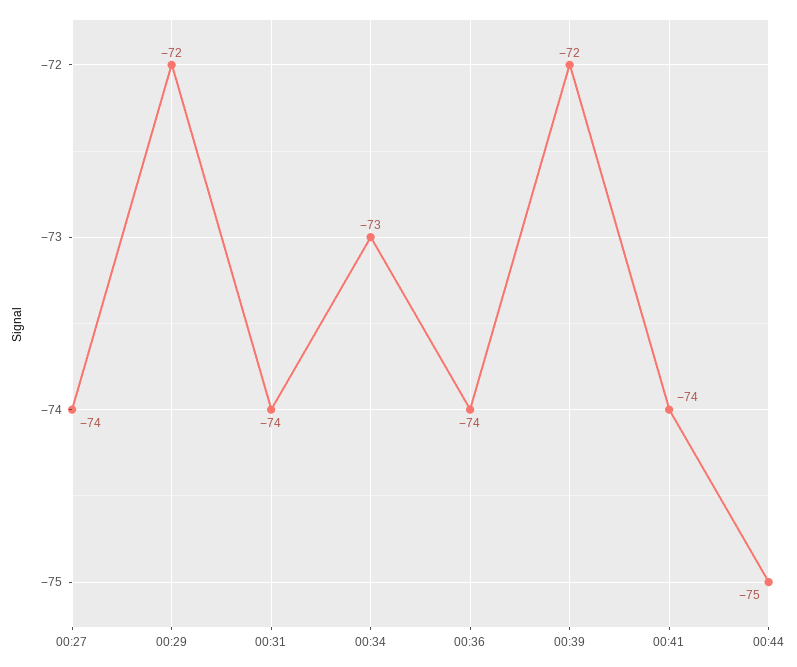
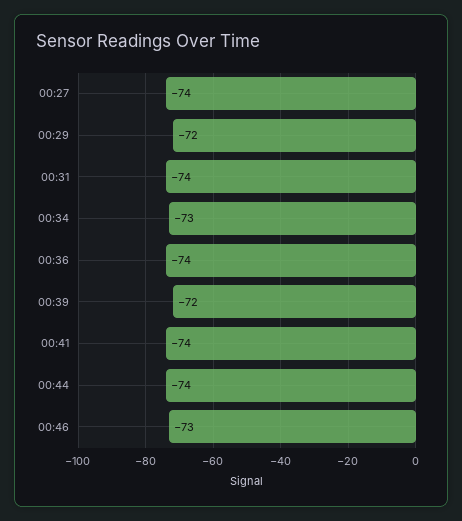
00:44: -75 -> -74
00:46: none -> -73

